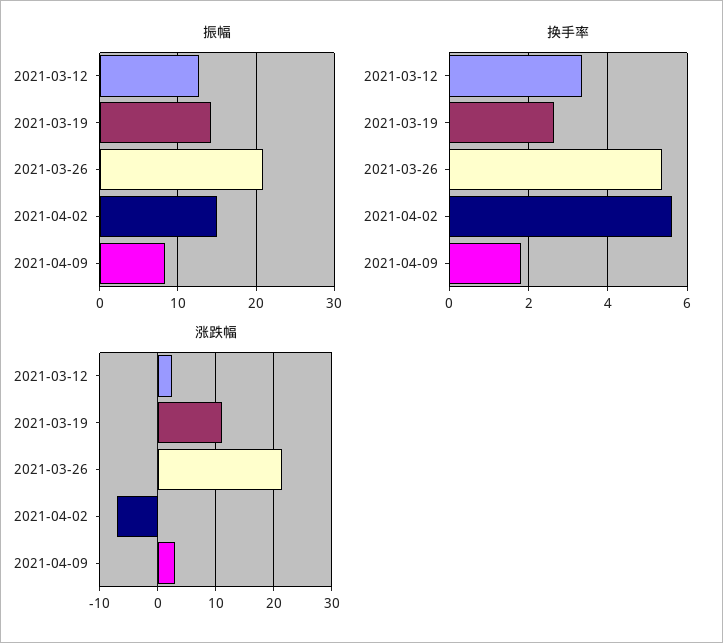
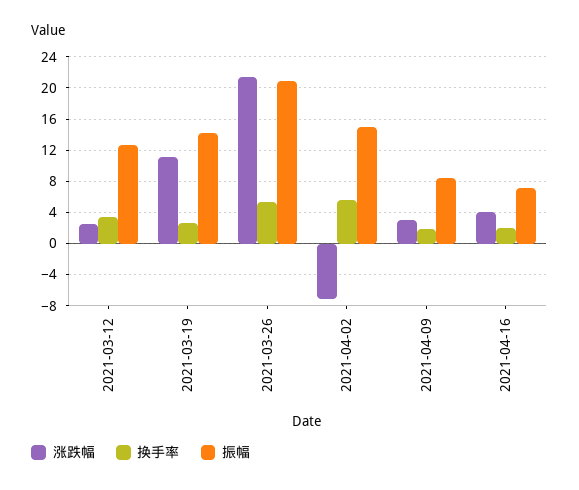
涨跌幅, 2021-04-16: none -> 4
换手率, 2021-04-16: none -> 2
振幅, 2021-04-16: none -> 7

